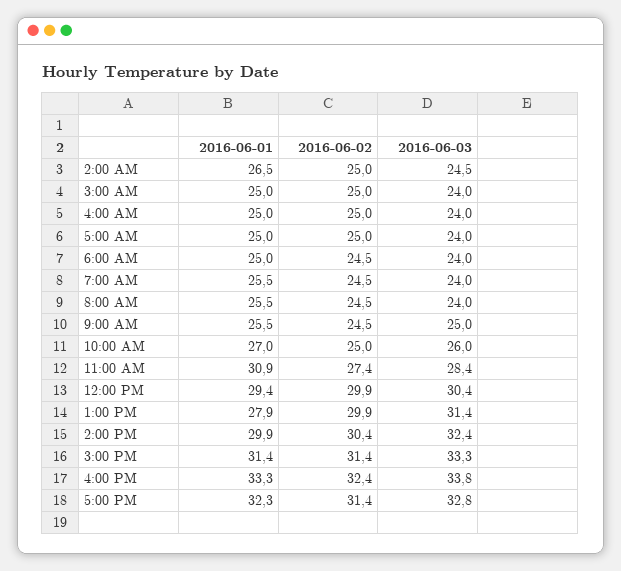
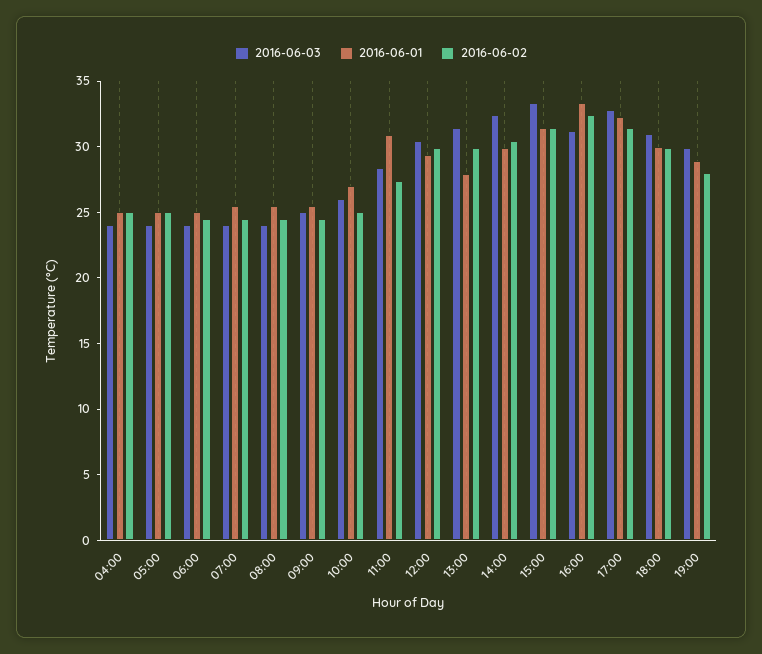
2016-06-01, 2:00 AM: 26.5 -> none
2016-06-02, 2:00 AM: 25 -> none
2016-06-03, 2:00 AM: 24.5 -> none
2016-06-01, 3:00 AM: 25 -> none
2016-06-02, 3:00 AM: 25 -> none
2016-06-03, 3:00 AM: 24 -> none
2016-06-03, 4:00 PM: 33.8 -> 31
2016-06-03, 18:00: none -> 31
2016-06-01, 18:00: none -> 30
2016-06-02, 18:00: none -> 30
2016-06-03, 19:00: none -> 30
2016-06-01, 19:00: none -> 29
2016-06-02, 19:00: none -> 28

